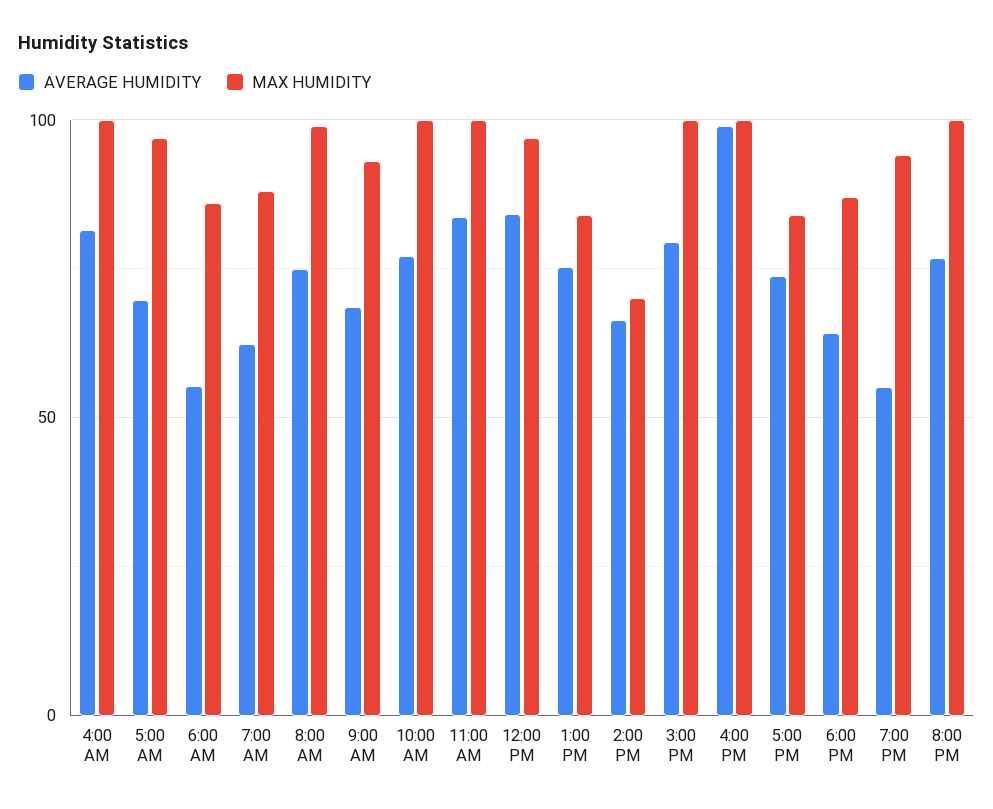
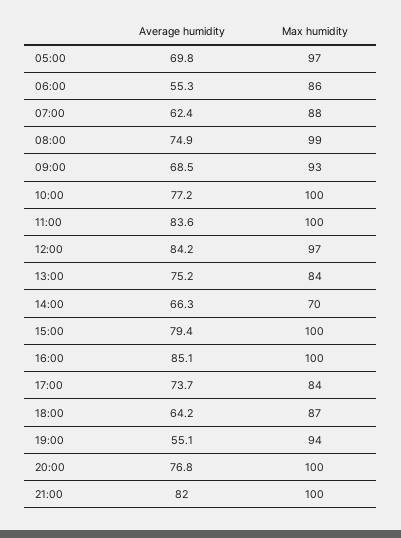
AVERAGE HUMIDITY, 4:00 AM: 80 -> none
MAX HUMIDITY, 4:00 AM: 100 -> none
AVERAGE HUMIDITY, 4:00 PM: 100 -> 85.1
AVERAGE HUMIDITY, 21:00: none -> 82
MAX HUMIDITY, 21:00: none -> 100

